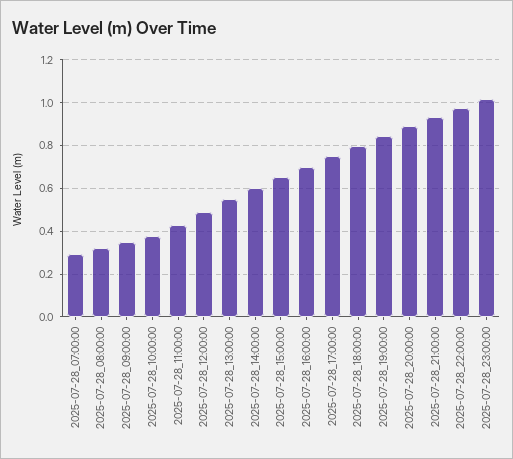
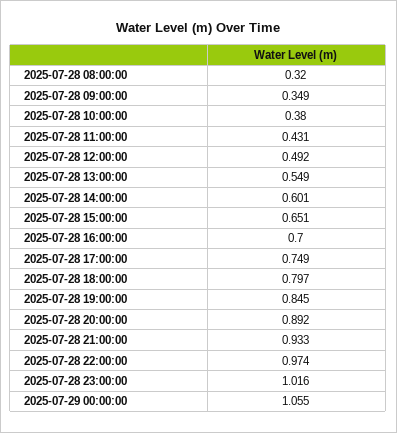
2025-07-28_07:00:00: 0.3 -> none
2025-07-29 00:00:00: none -> 1.055

